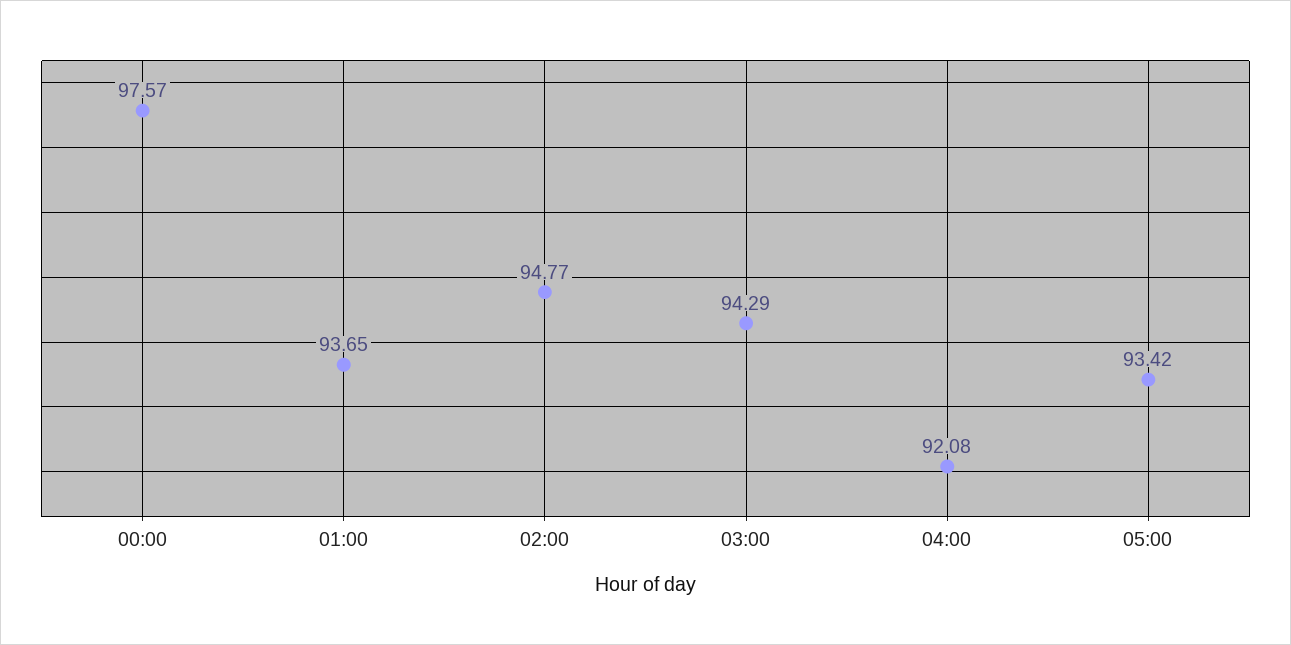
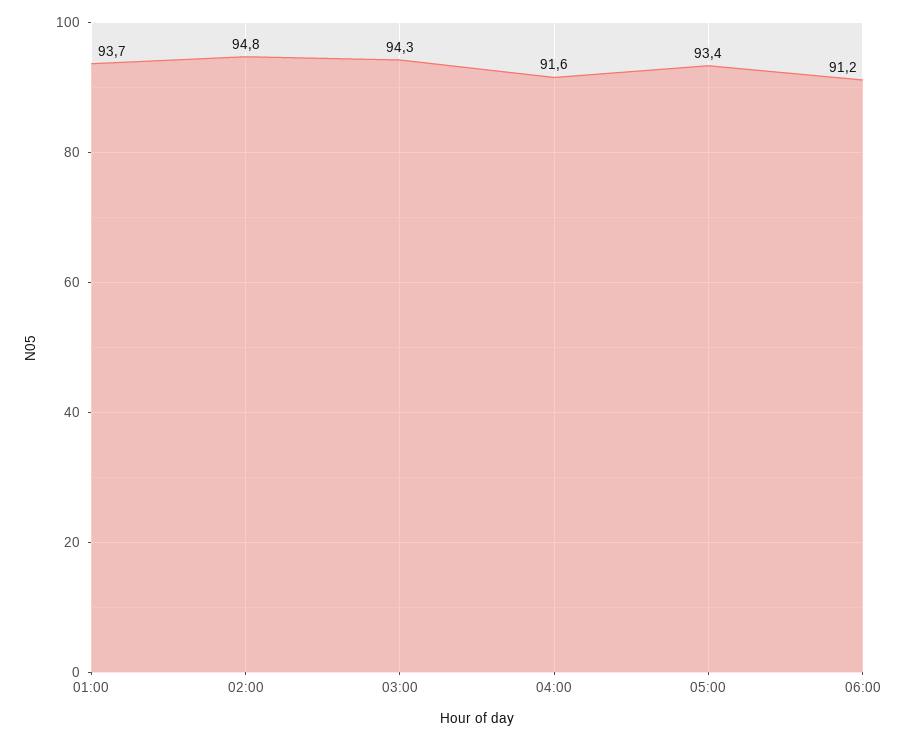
00:00: 97.57 -> none
04:00: 92.08 -> 91.6
06:00: none -> 91.2

